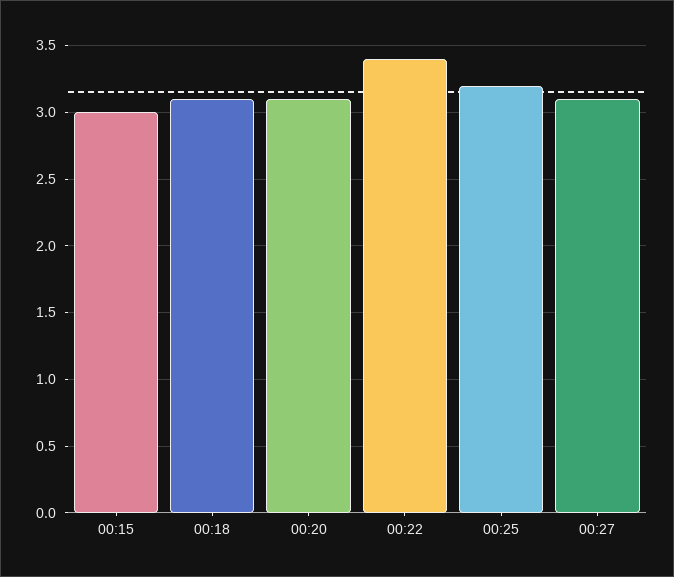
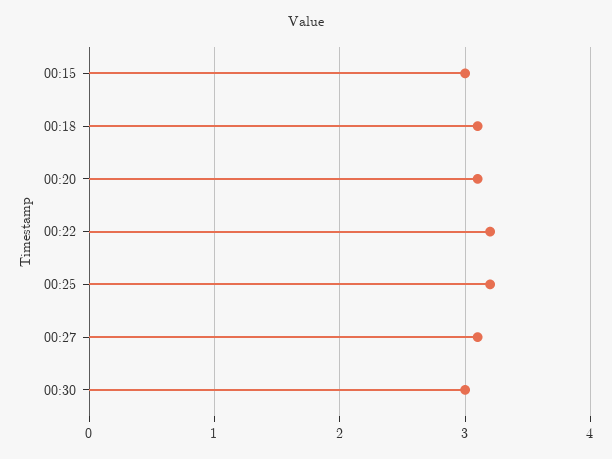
00:22: 3.4 -> 3.2
00:30: none -> 3

